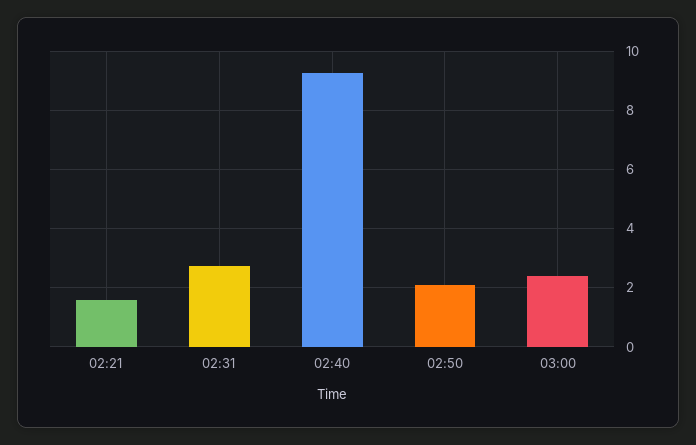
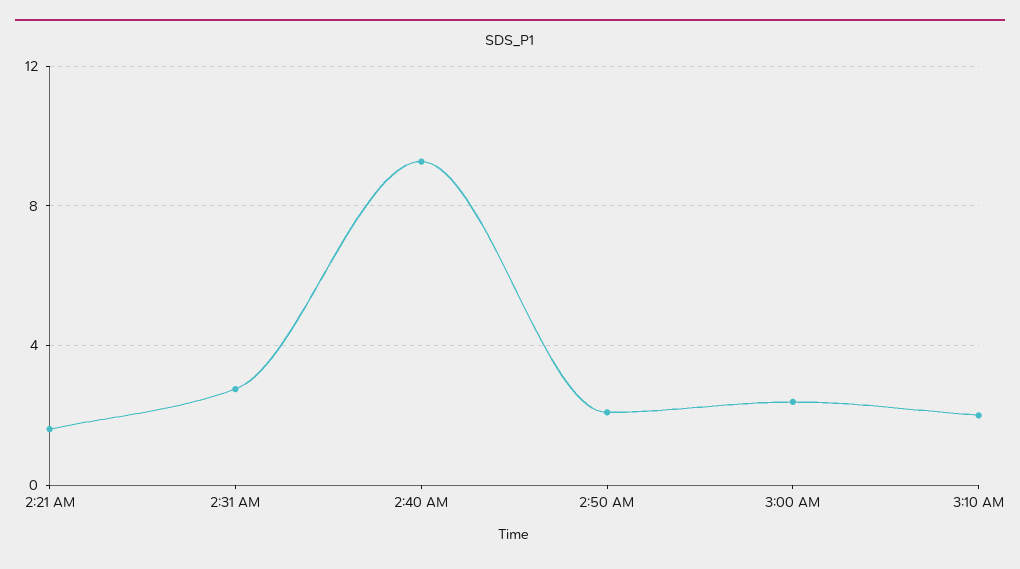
3:10 AM: none -> 2

